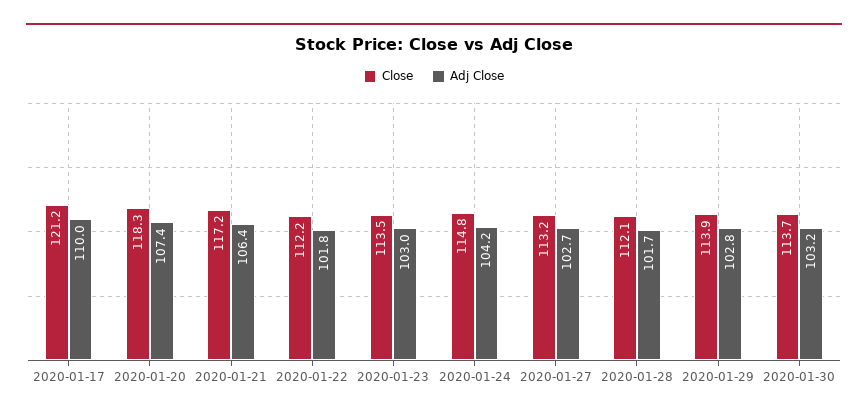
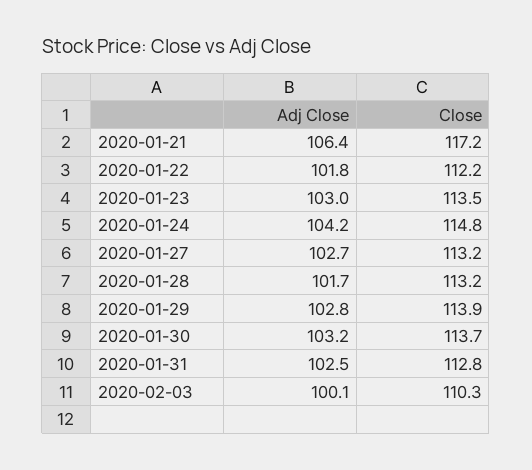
Close, 2020-01-17: 121.2 -> none
Adj Close, 2020-01-17: 110 -> none
Close, 2020-01-20: 118.3 -> none
Adj Close, 2020-01-20: 107.4 -> none
Close, 2020-01-28: 112.1 -> 113.2
Adj Close, 2020-01-31: none -> 102.5
Close, 2020-01-31: none -> 112.8
Adj Close, 2020-02-03: none -> 100.1
Close, 2020-02-03: none -> 110.3

